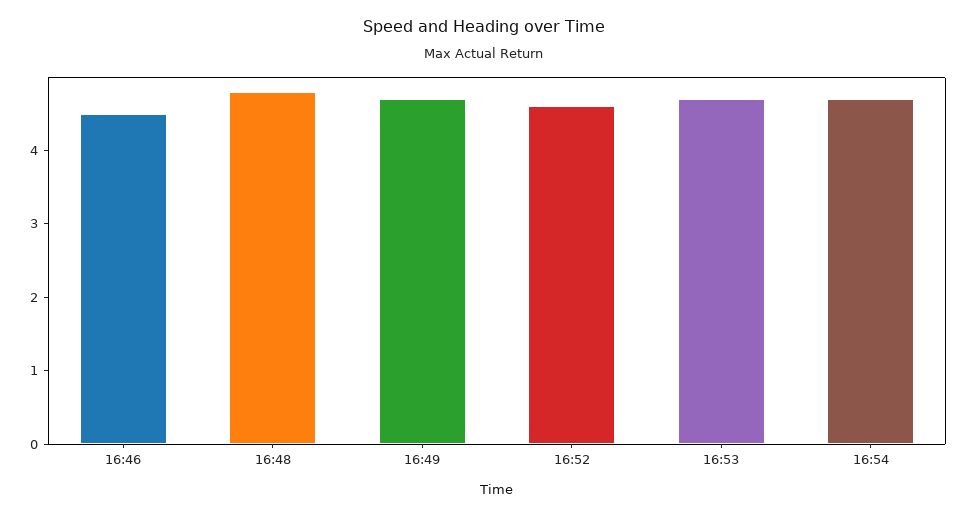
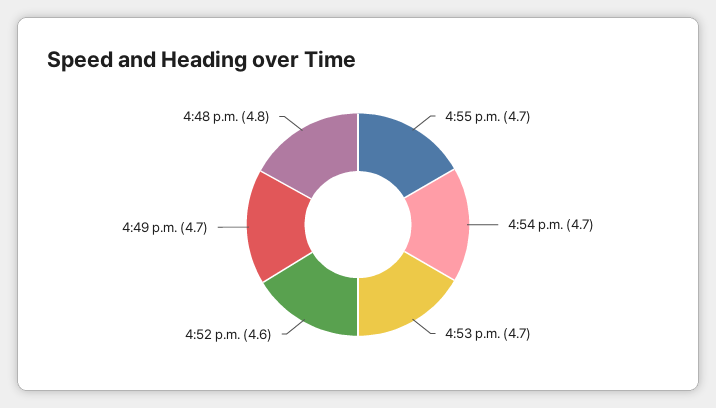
16:46: 4.5 -> none
4:55 p.m.: none -> 4.7

